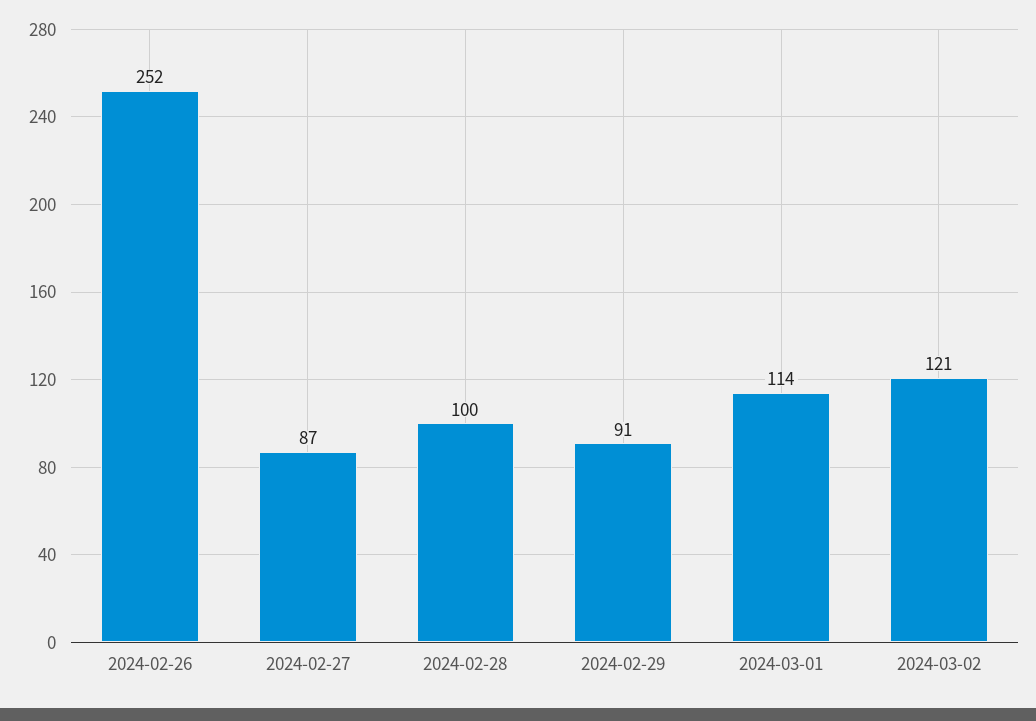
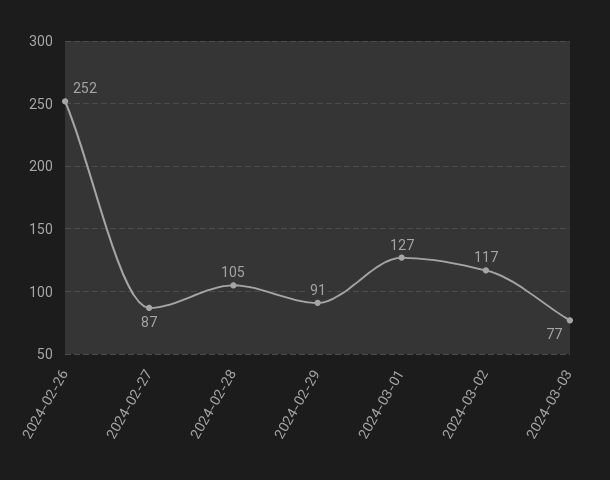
2024-02-28: 100 -> 105
2024-03-01: 114 -> 127
2024-03-02: 121 -> 117
2024-03-03: none -> 77

